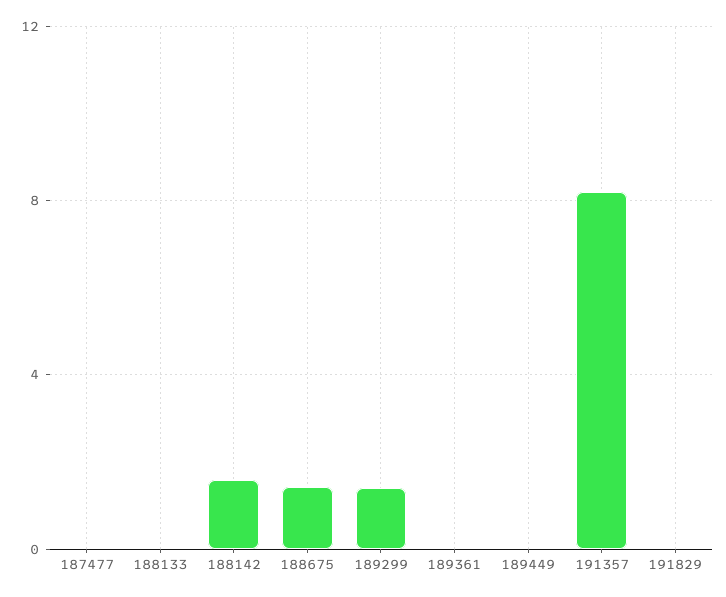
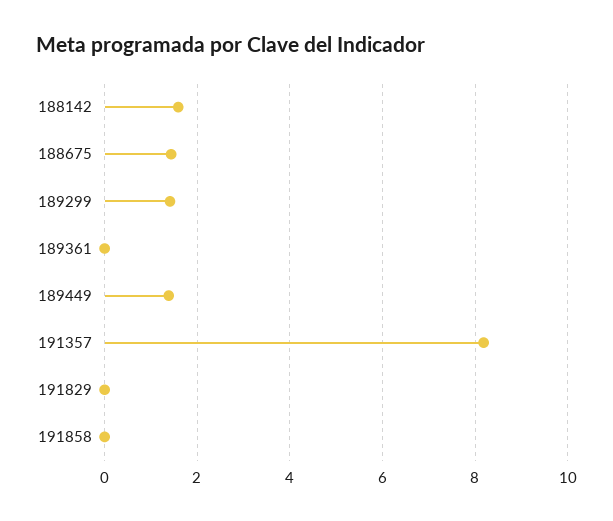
187477: 0 -> none
188133: 0 -> none
189449: 0 -> 1.4
191858: none -> 0

